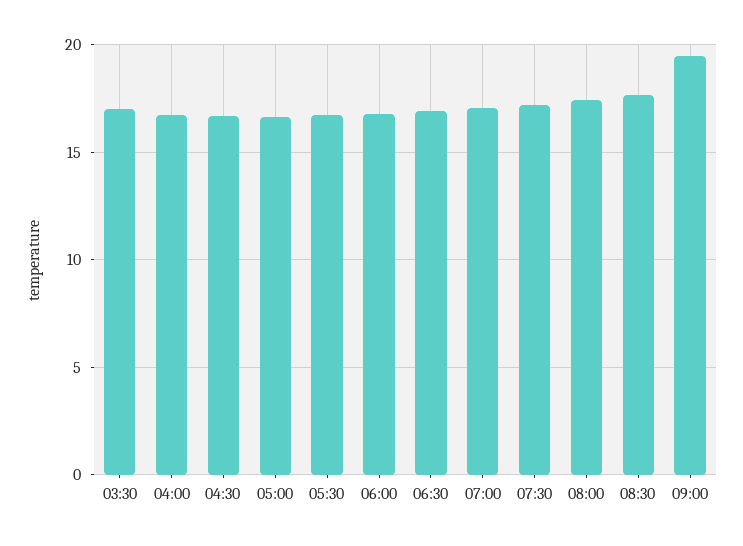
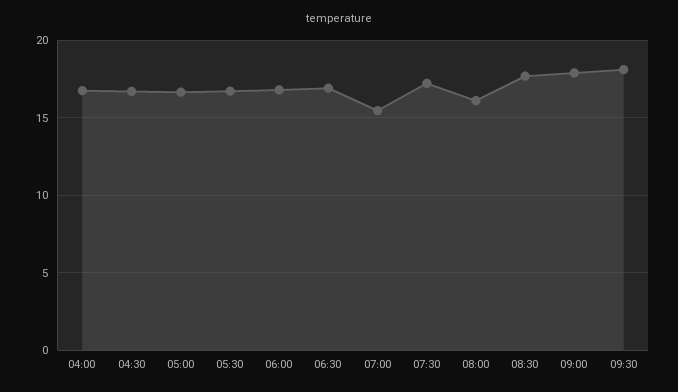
03:30: 17 -> none
07:00: 17 -> 15.5
08:00: 17.5 -> 16
09:00: 19.5 -> 18
09:30: none -> 18

